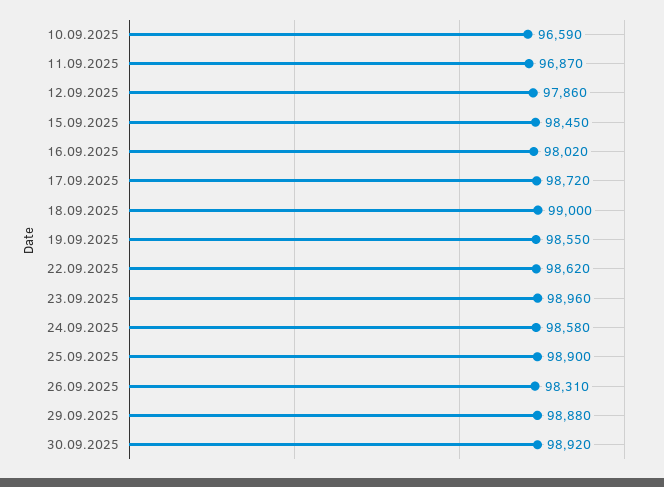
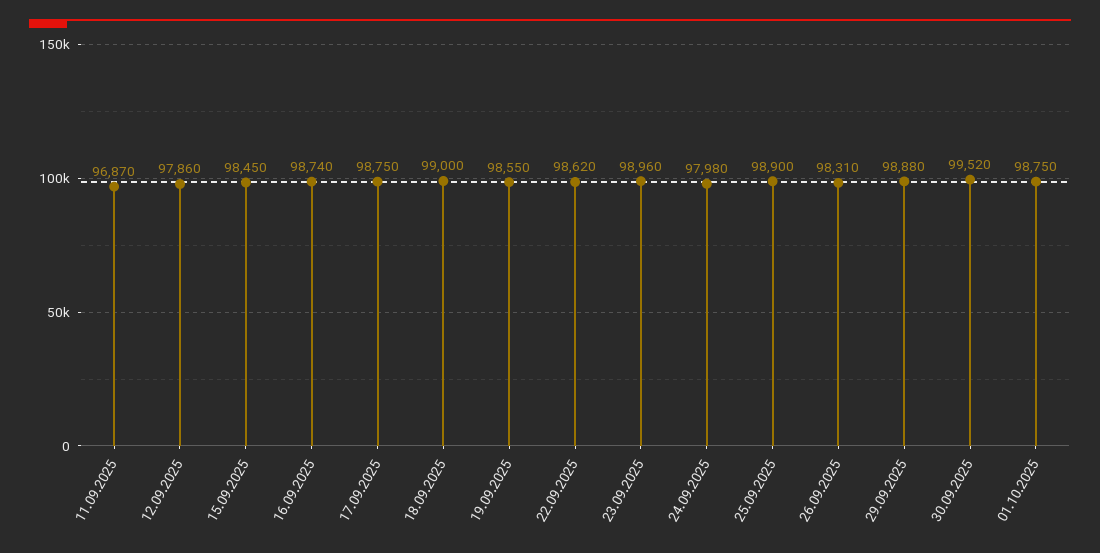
10.09.2025: 96590 -> none
16.09.2025: 98020 -> 98740
17.09.2025: 98720 -> 98750
24.09.2025: 98580 -> 97980
30.09.2025: 98920 -> 99520
01.10.2025: none -> 98750

